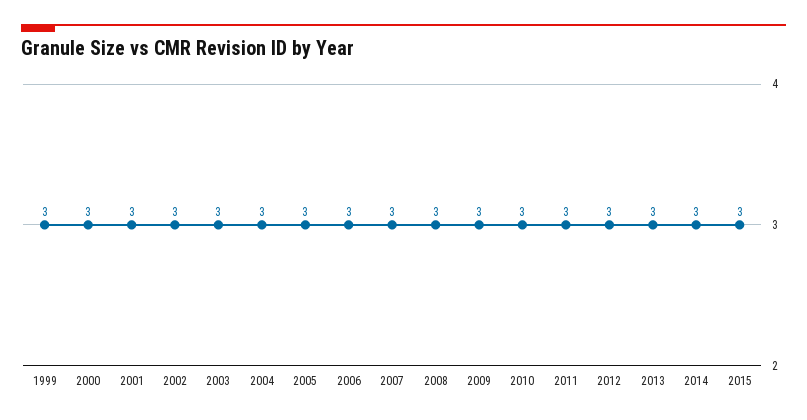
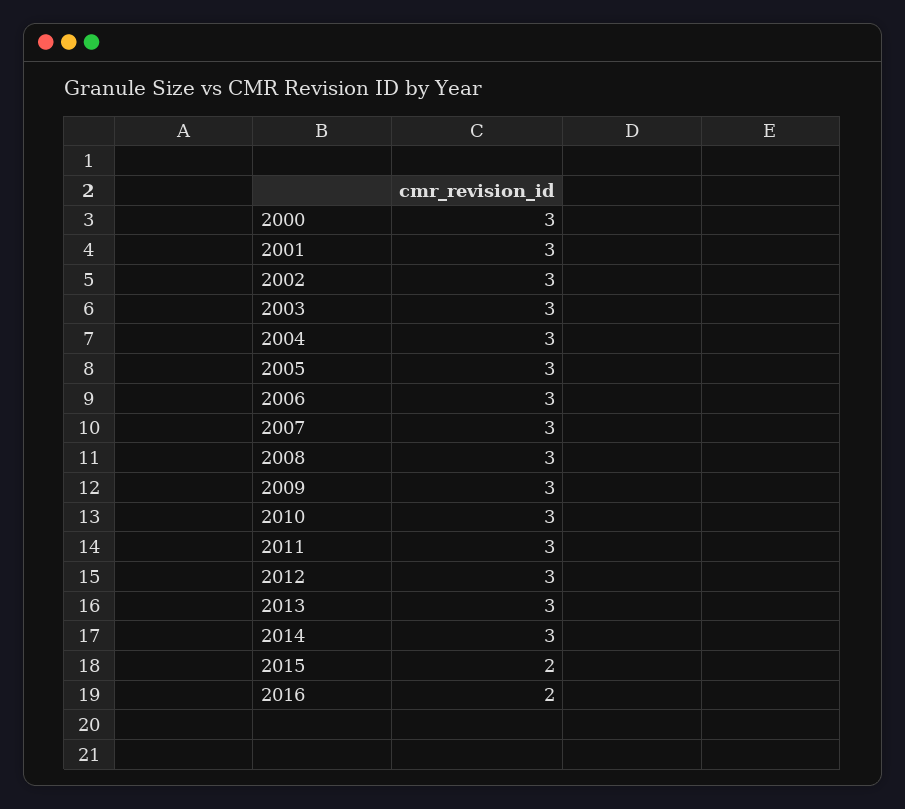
1999: 3 -> none
2015: 3 -> 2
2016: none -> 2

